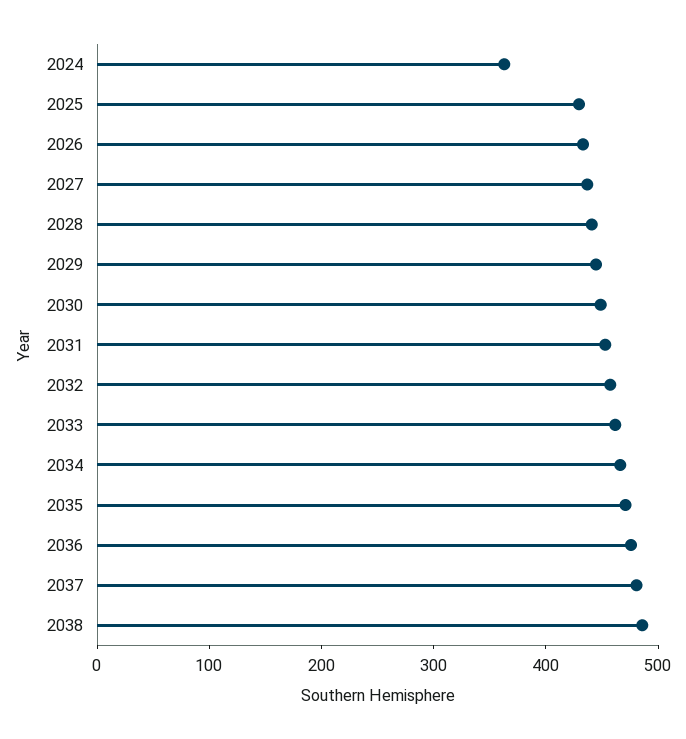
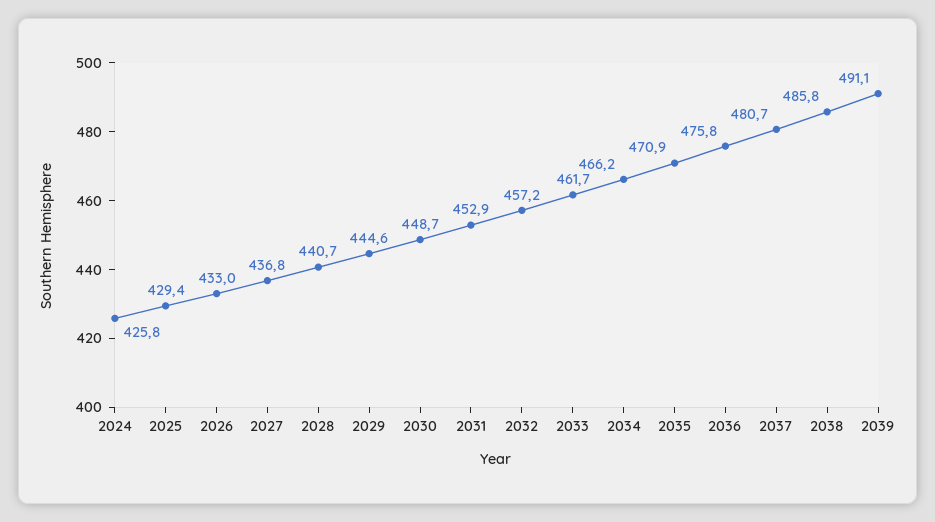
2024: 360 -> 425.8
2039: none -> 491.1

